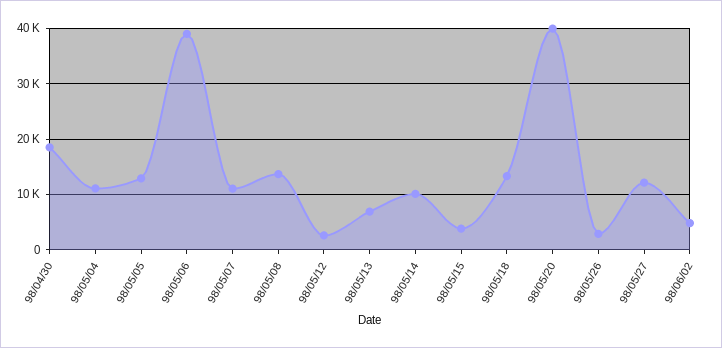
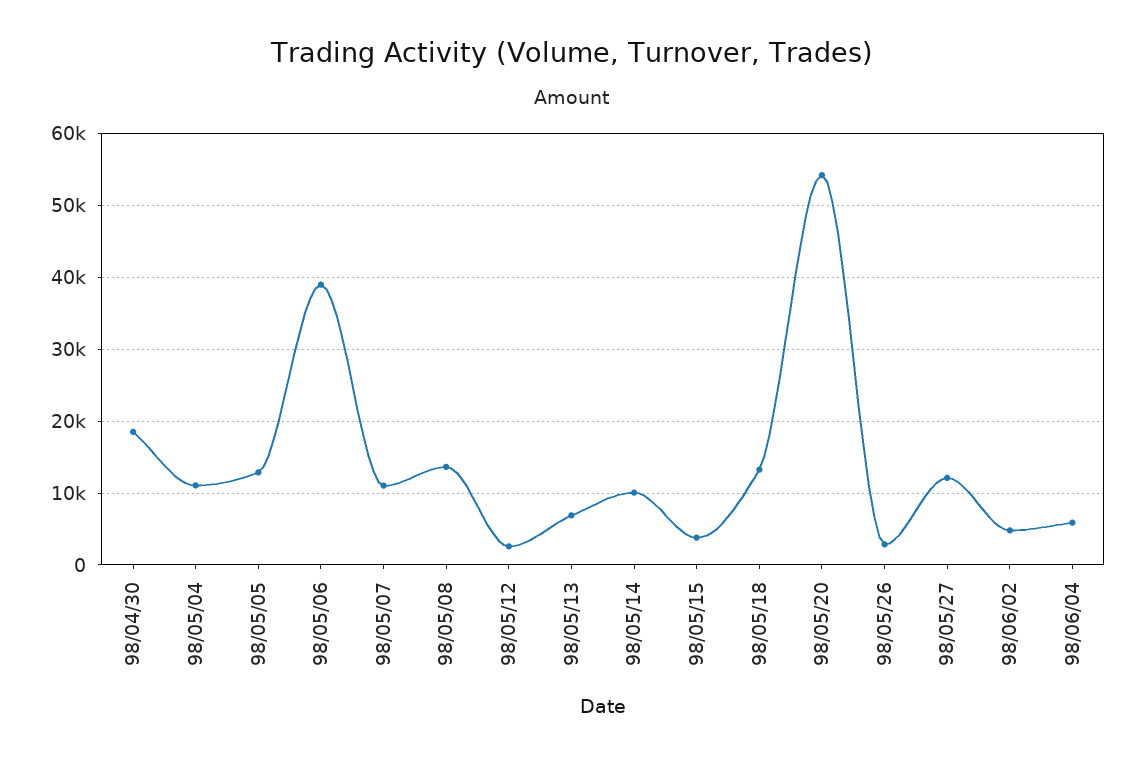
98/05/20: 40000 -> 54000
98/06/04: none -> 6000

